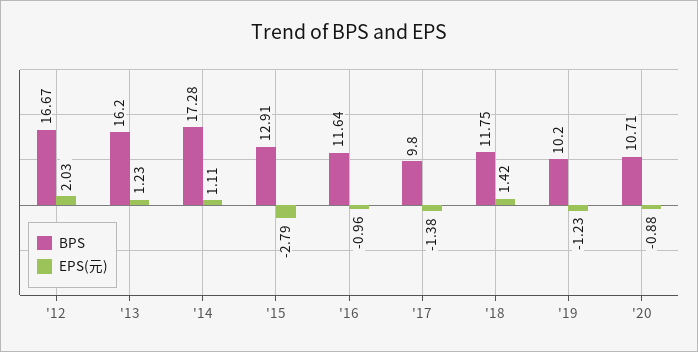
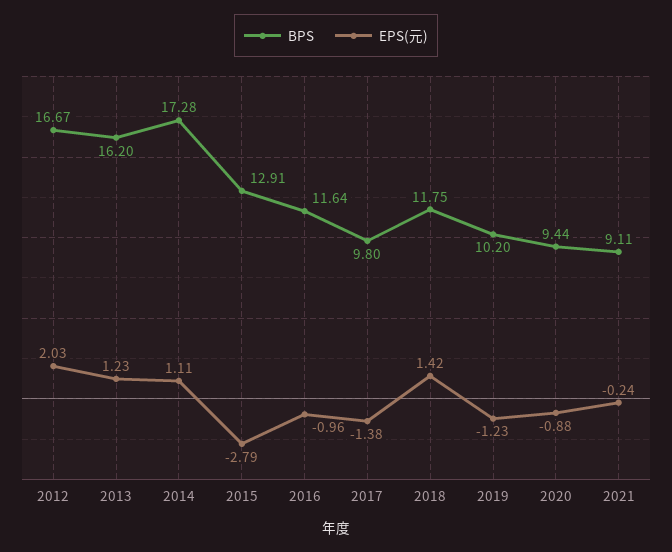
BPS, '20: 10.71 -> 9.44
BPS, 2021: none -> 9.11
EPS(元), 2021: none -> -0.24

